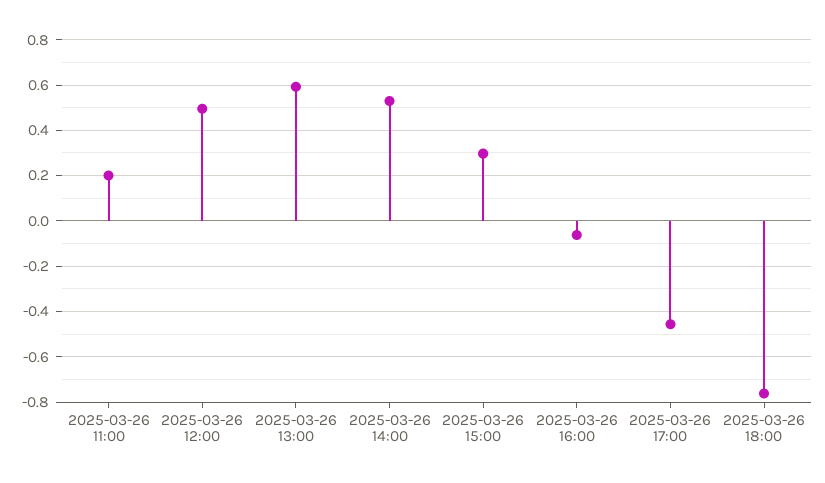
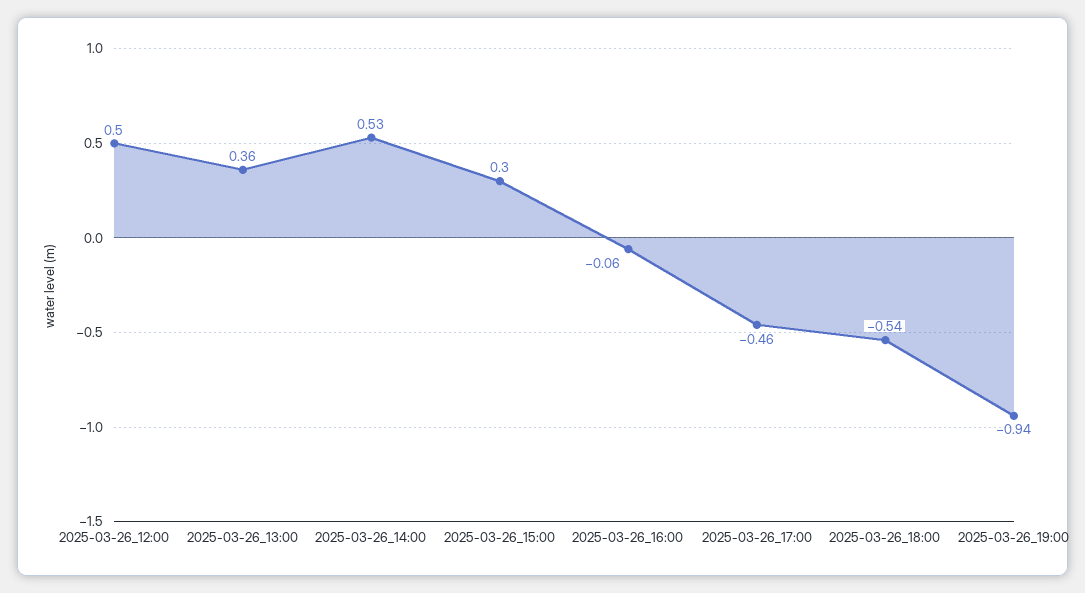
2025-03-26 11:00: 0.2 -> none
2025-03-26 13:00: 0.6 -> 0.36
2025-03-26 18:00: -0.75 -> -0.54
2025-03-26_19:00: none -> -0.94

